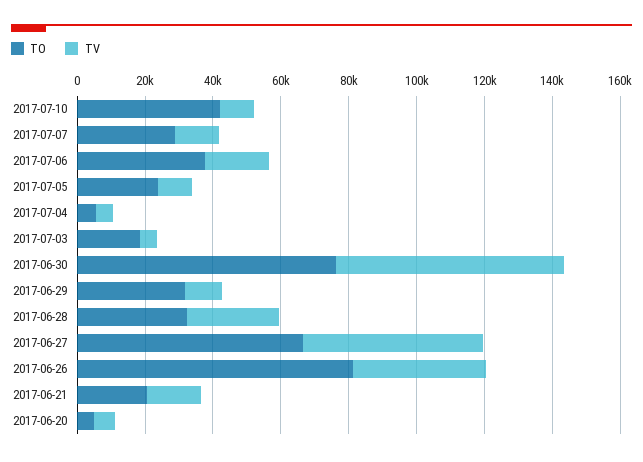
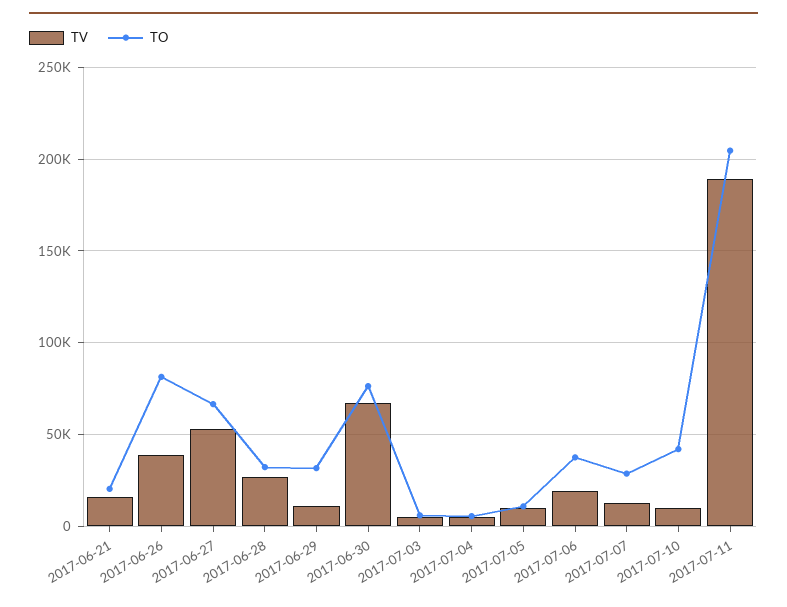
TO, 2017-07-05: 25000 -> 10000
TO, 2017-07-03: 20000 -> 5000
TO, 2017-06-20: 5000 -> none
TV, 2017-06-20: 5000 -> none
TV, 2017-07-11: none -> 190000
TO, 2017-07-11: none -> 205000

